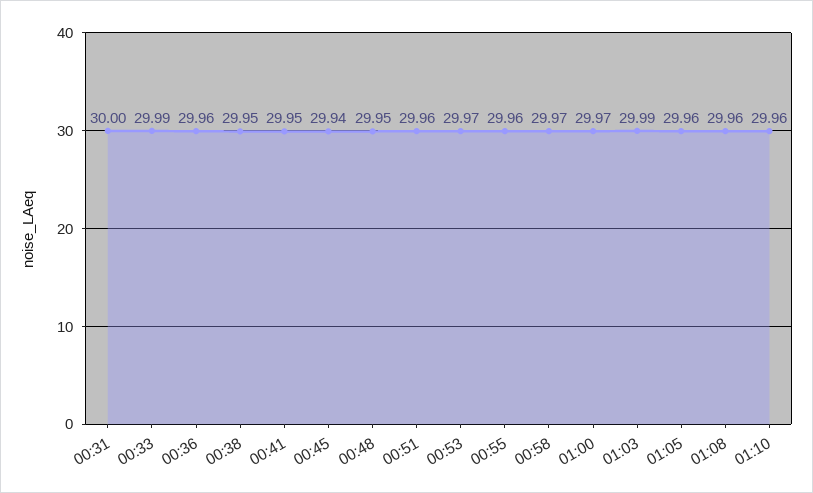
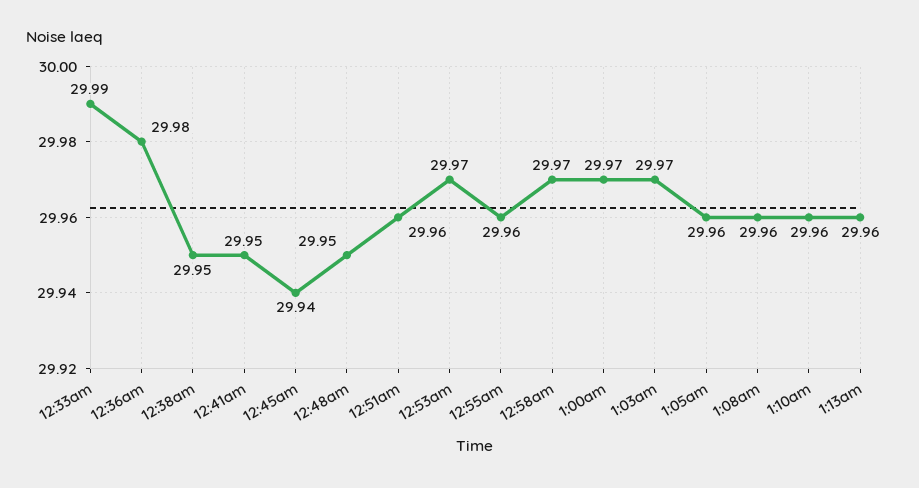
00:31: 30 -> none
00:36: 29.96 -> 29.98
01:03: 29.99 -> 29.97
1:13am: none -> 29.96

